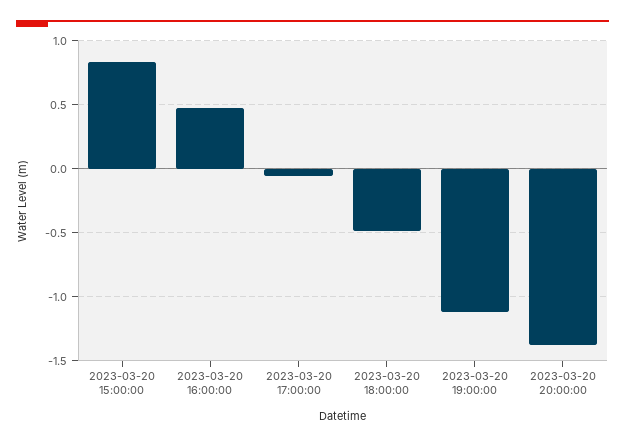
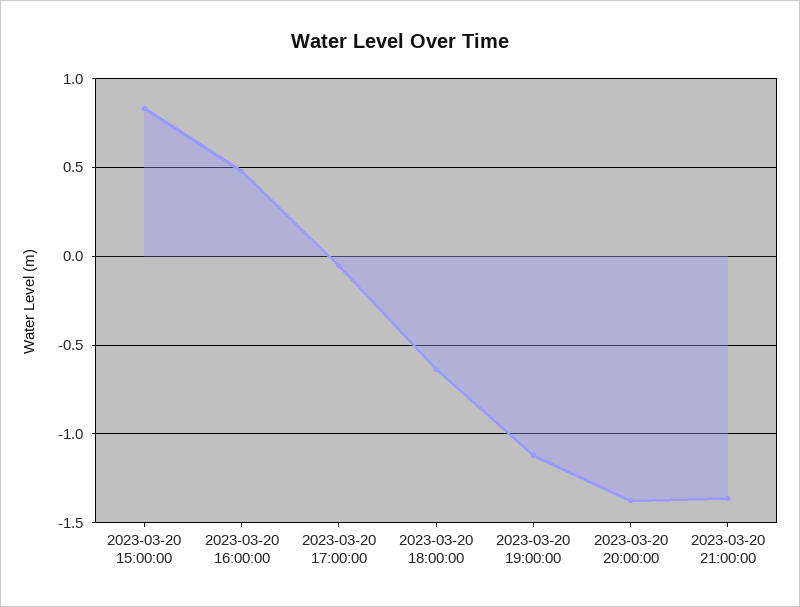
2023-03-20 18:00:00: -0.5 -> -0.65
2023-03-20 21:00:00: none -> -1.35

